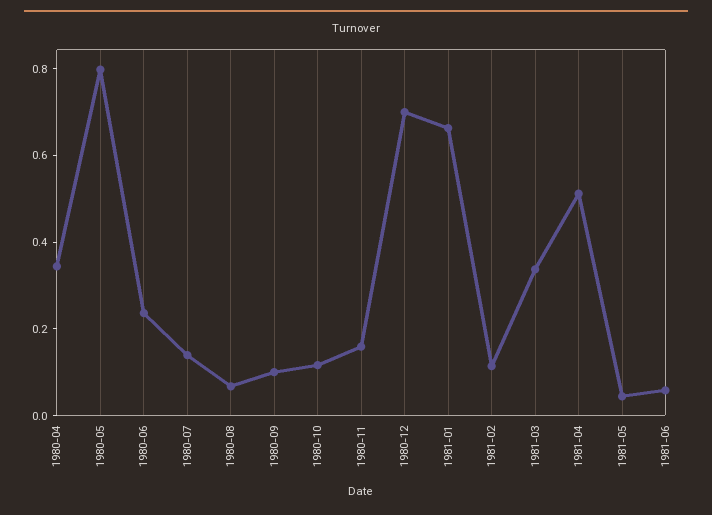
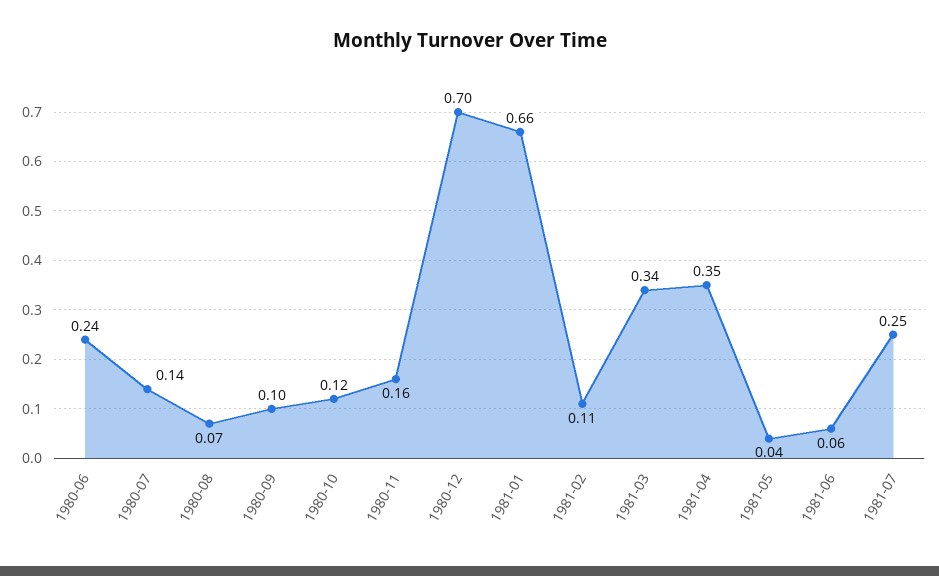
1980-04: 0.35 -> none
1980-05: 0.8 -> none
1981-04: 0.5 -> 0.35
1981-07: none -> 0.25

